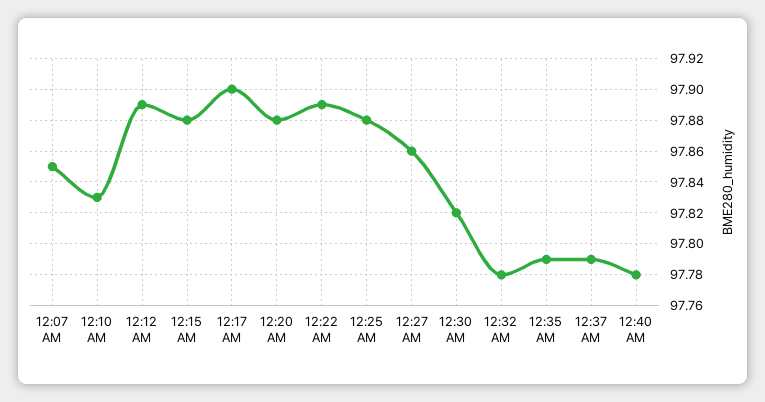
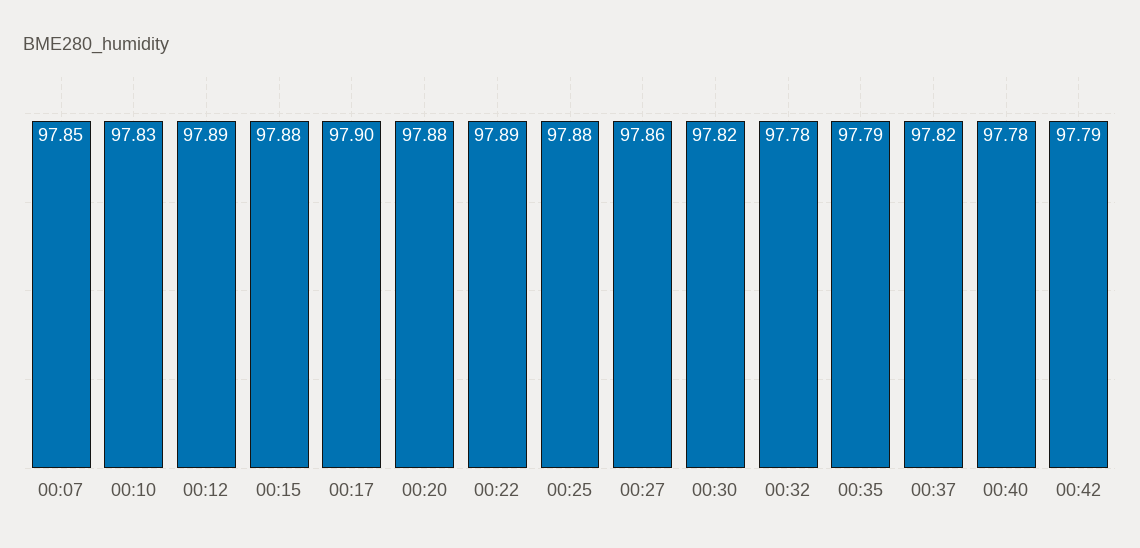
12:37 AM: 97.79 -> 97.82
00:42: none -> 97.79

